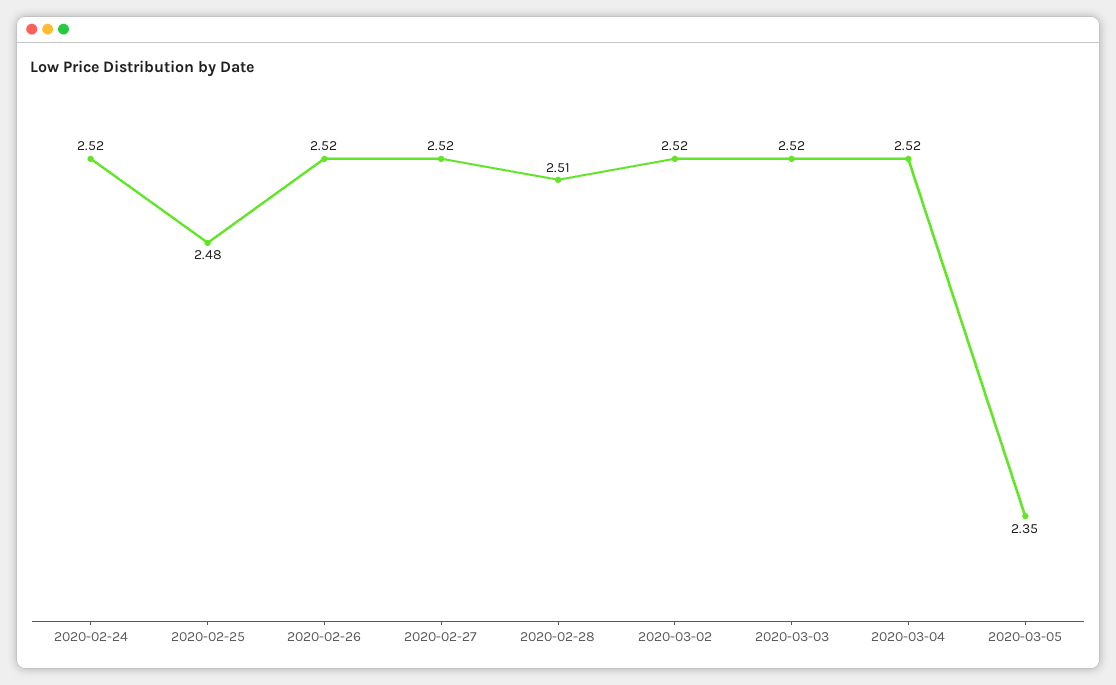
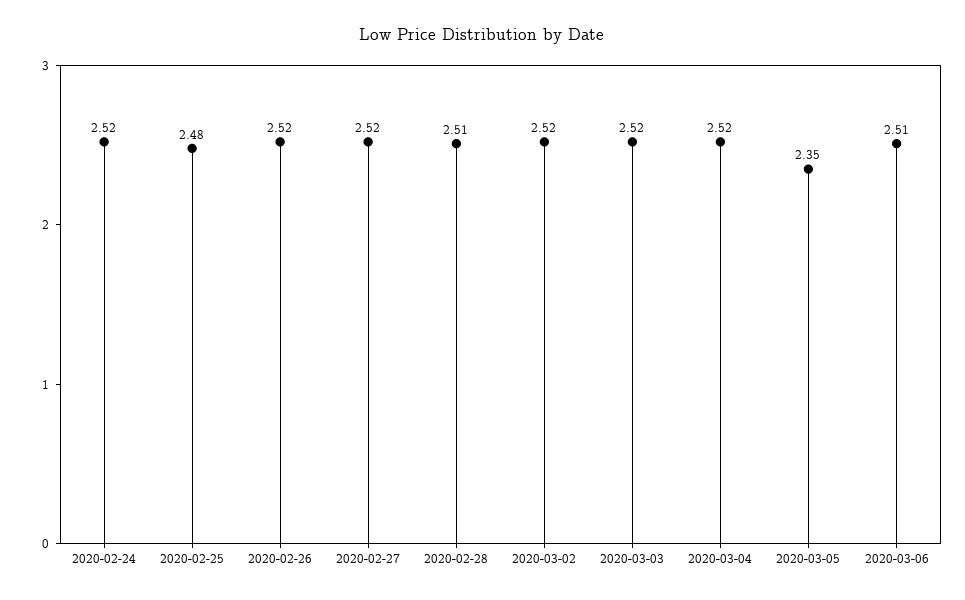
2020-03-06: none -> 2.51

